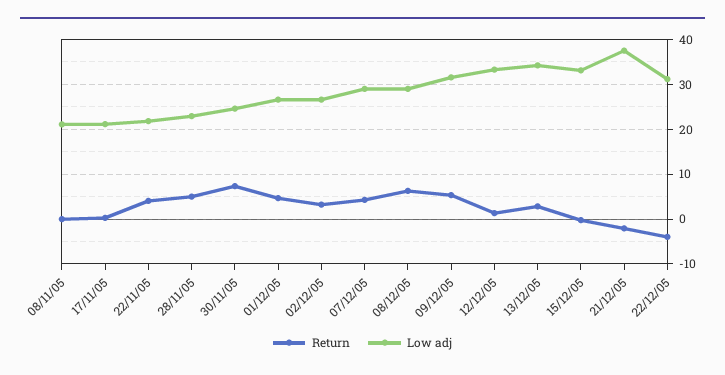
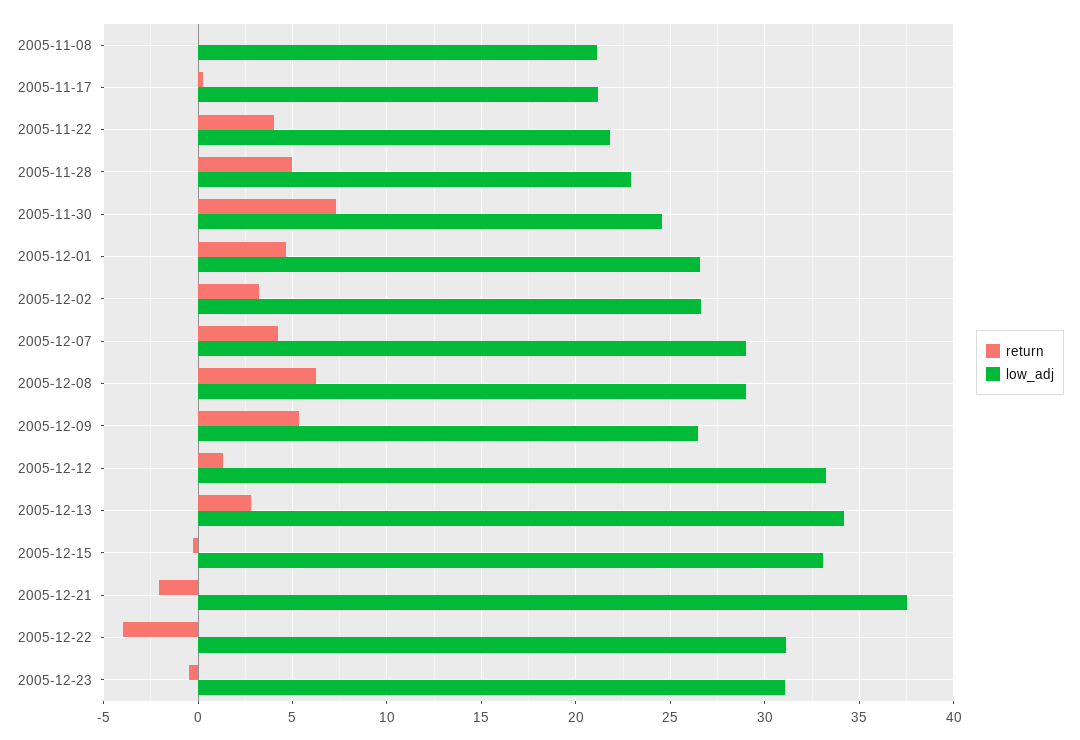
Low adj, 09/12/05: 32 -> 26.5
Return, 2005-12-23: none -> -0.5
Low adj, 2005-12-23: none -> 31

